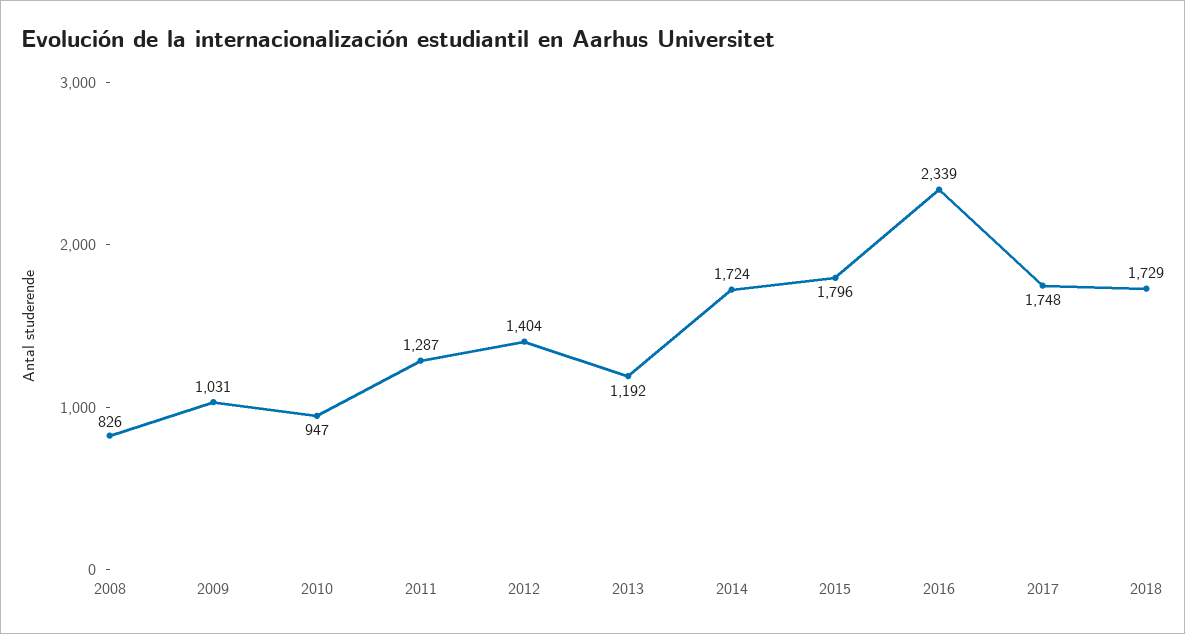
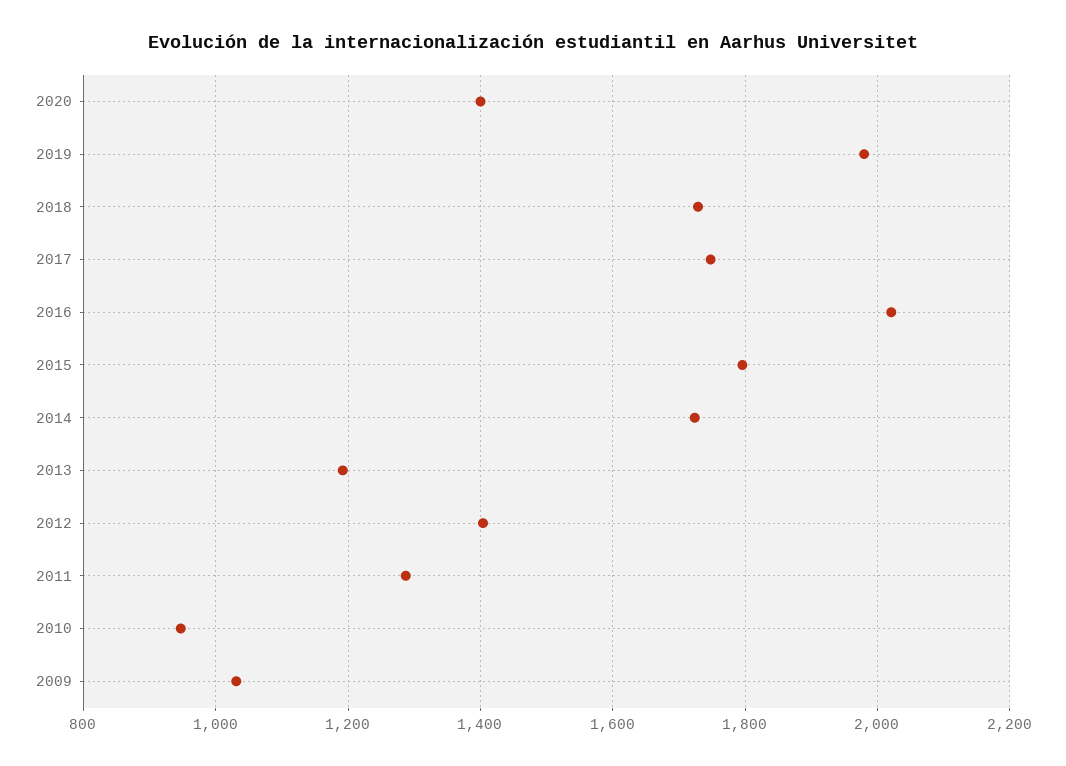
2008: 826 -> none
2016: 2339 -> 2020
2020: none -> 1400
2019: none -> 1980

